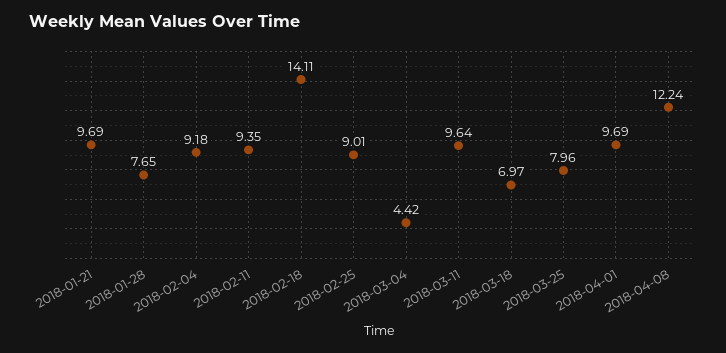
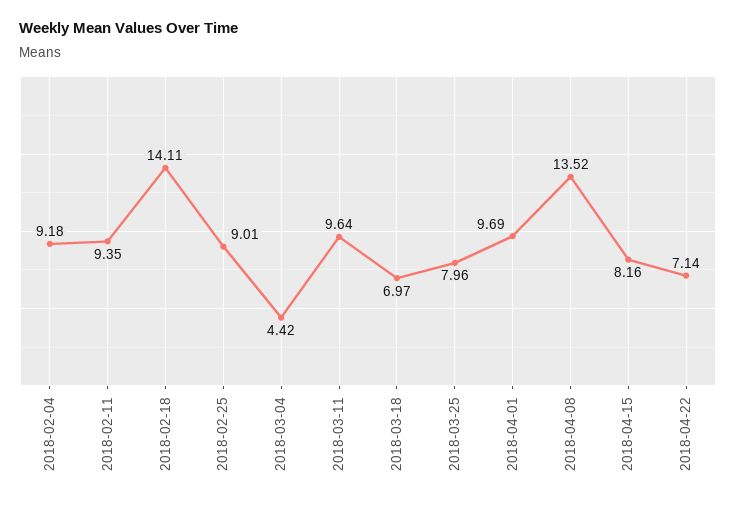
2018-01-21: 9.69 -> none
2018-01-28: 7.65 -> none
2018-04-08: 12.24 -> 13.52
2018-04-15: none -> 8.16
2018-04-22: none -> 7.14

